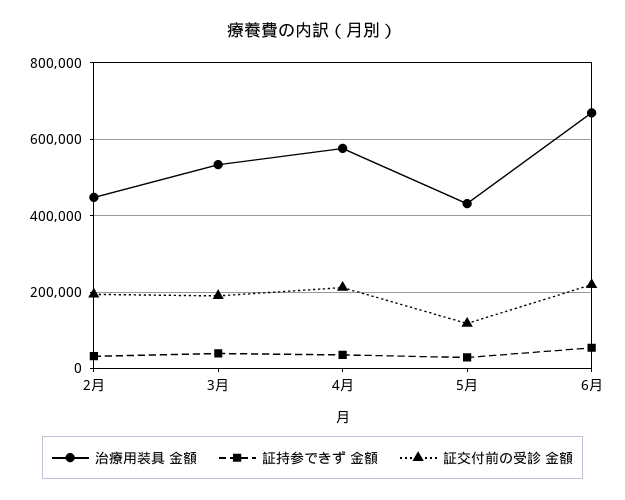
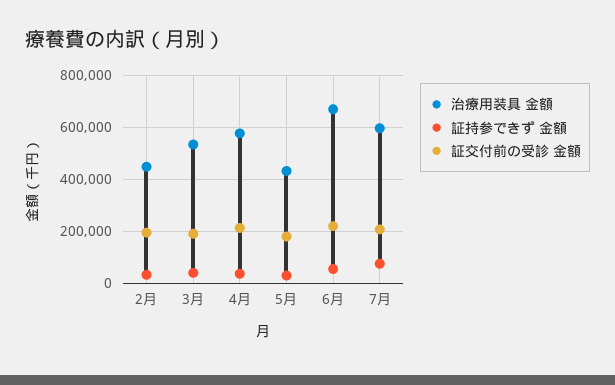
証交付前の受診 金額, 5月: 120000 -> 175000
治療用装具 金額, 7月: none -> 600000
証持参できず 金額, 7月: none -> 75000
証交付前の受診 金額, 7月: none -> 200000

